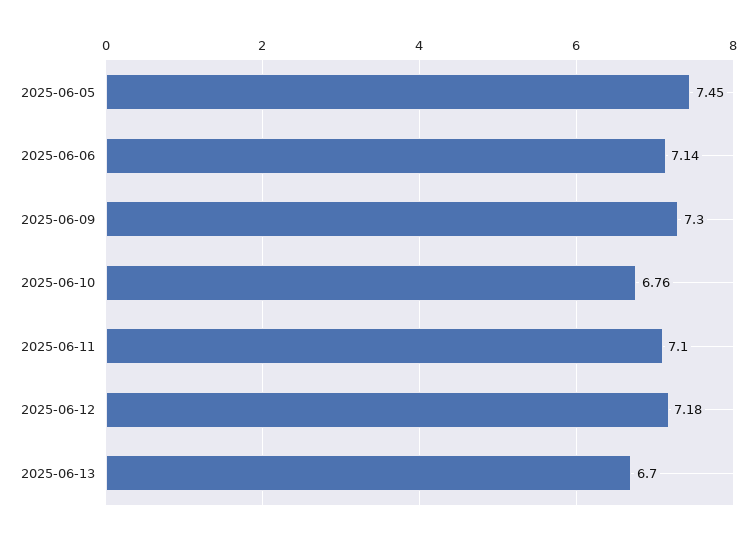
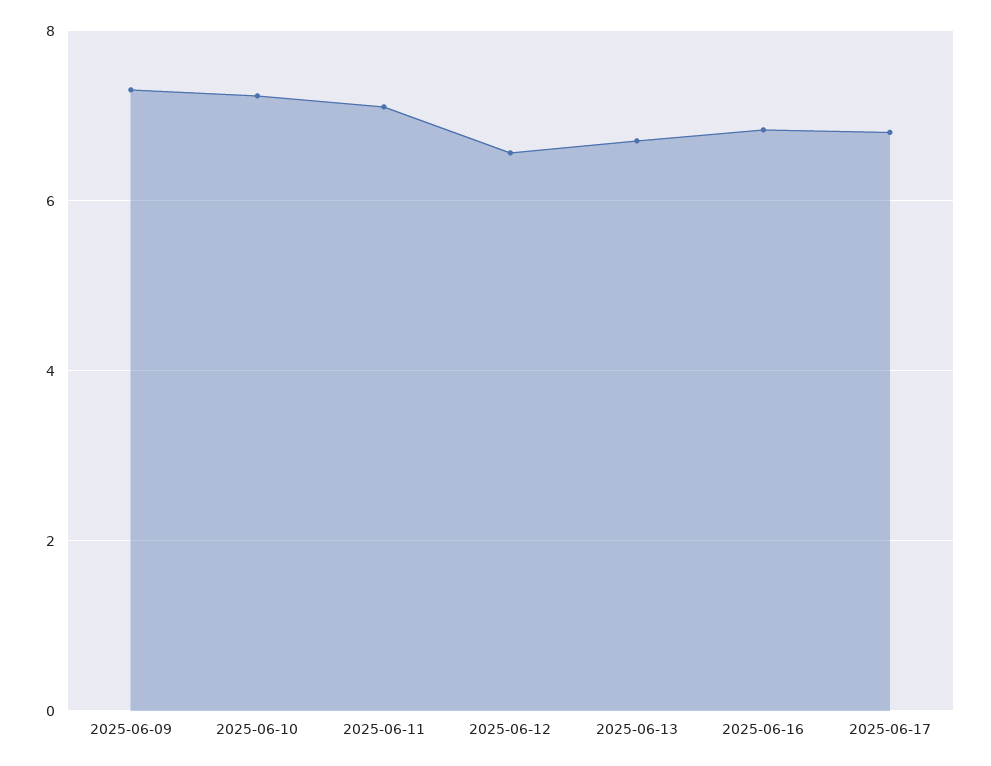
2025-06-05: 7.45 -> none
2025-06-06: 7.14 -> none
2025-06-10: 6.76 -> 7.2
2025-06-12: 7.18 -> 6.6
2025-06-16: none -> 6.8
2025-06-17: none -> 6.8

